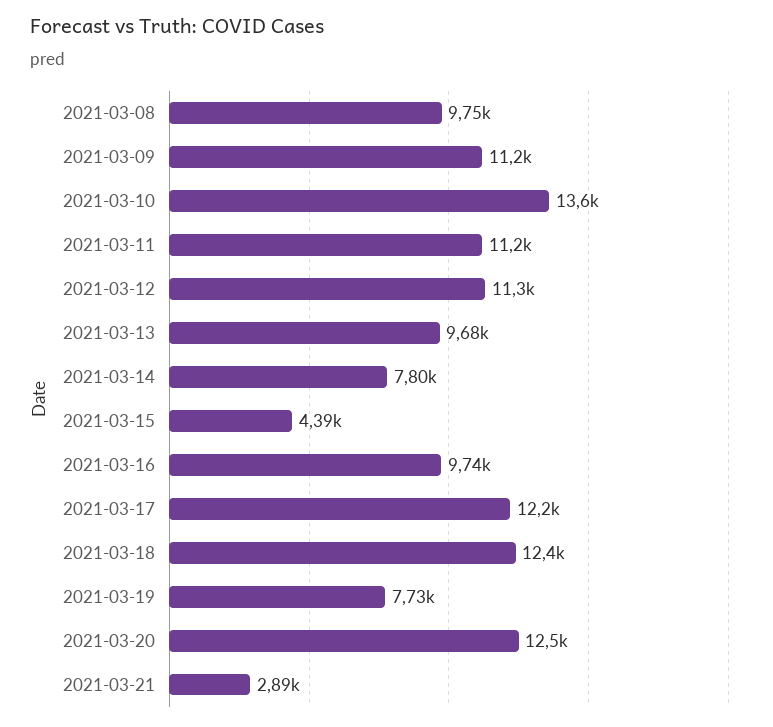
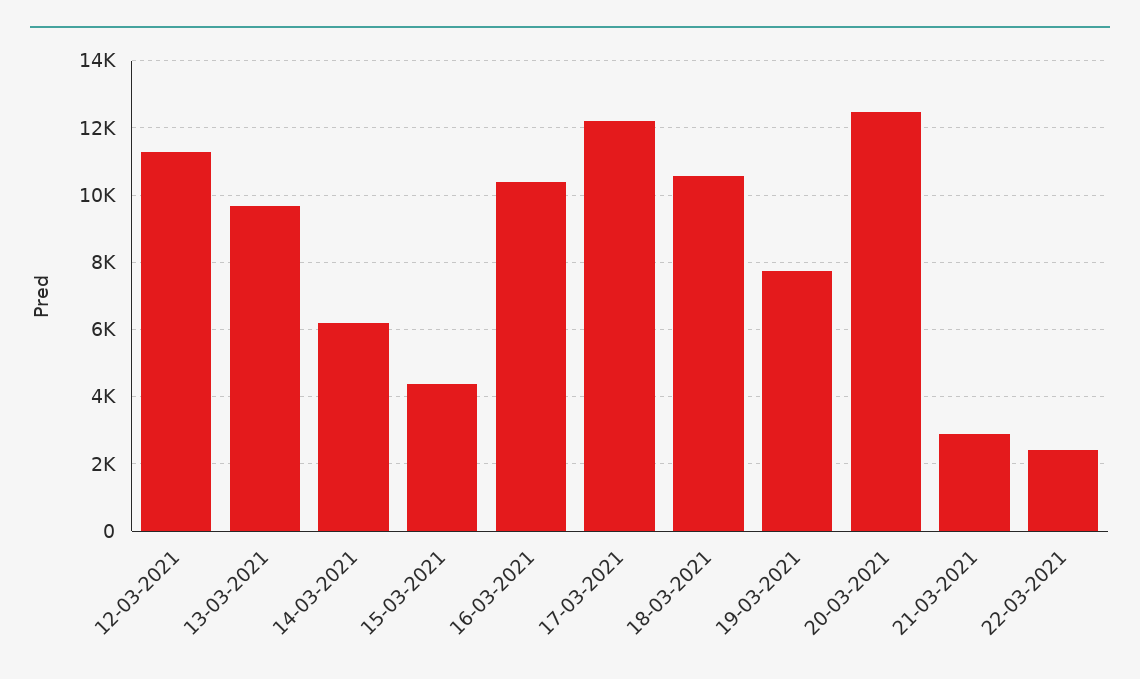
2021-03-08: 9750 -> none
2021-03-09: 11200 -> none
2021-03-10: 13600 -> none
2021-03-11: 11200 -> none
2021-03-14: 7800 -> 6200
2021-03-16: 9740 -> 10400
2021-03-18: 12400 -> 10600
22-03-2021: none -> 2400

